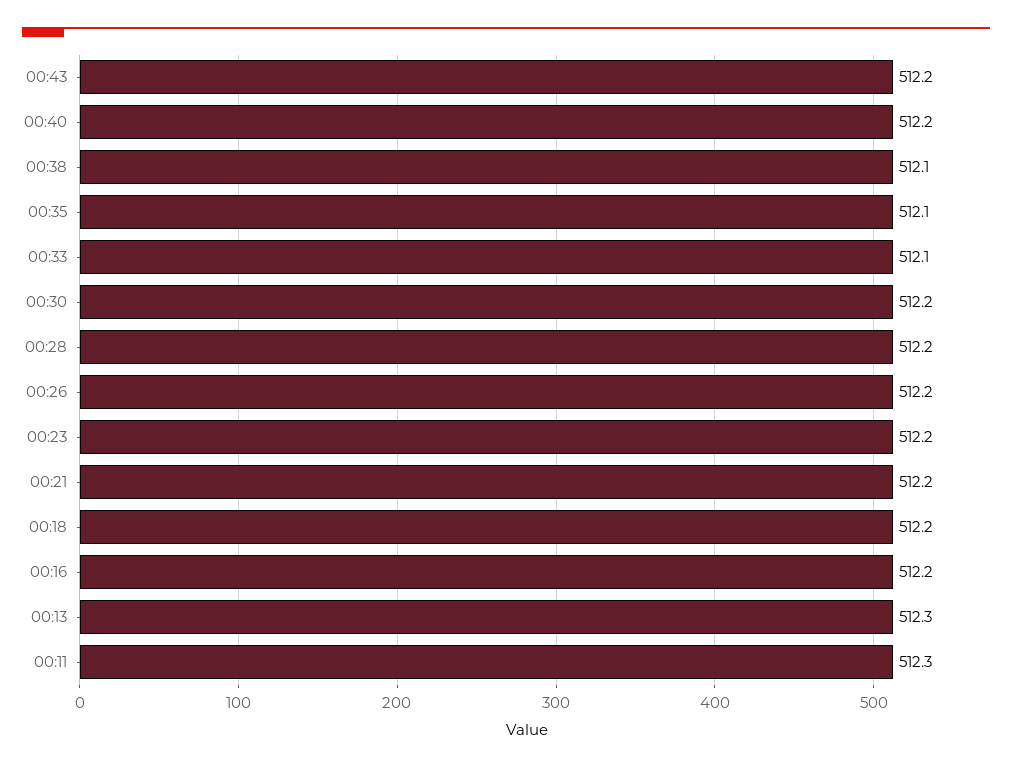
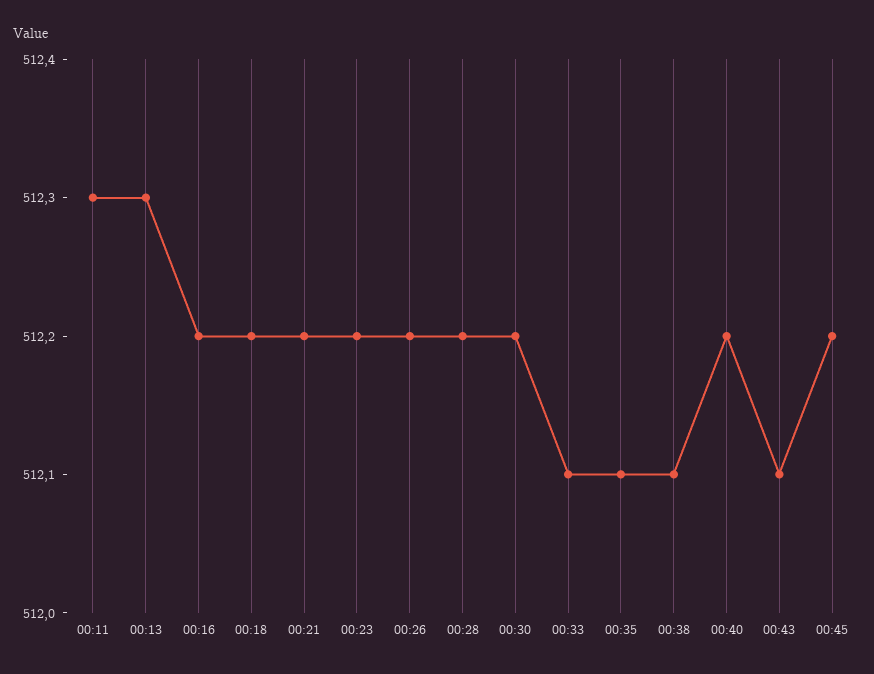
00:43: 512.2 -> 512.1
00:45: none -> 512.2

